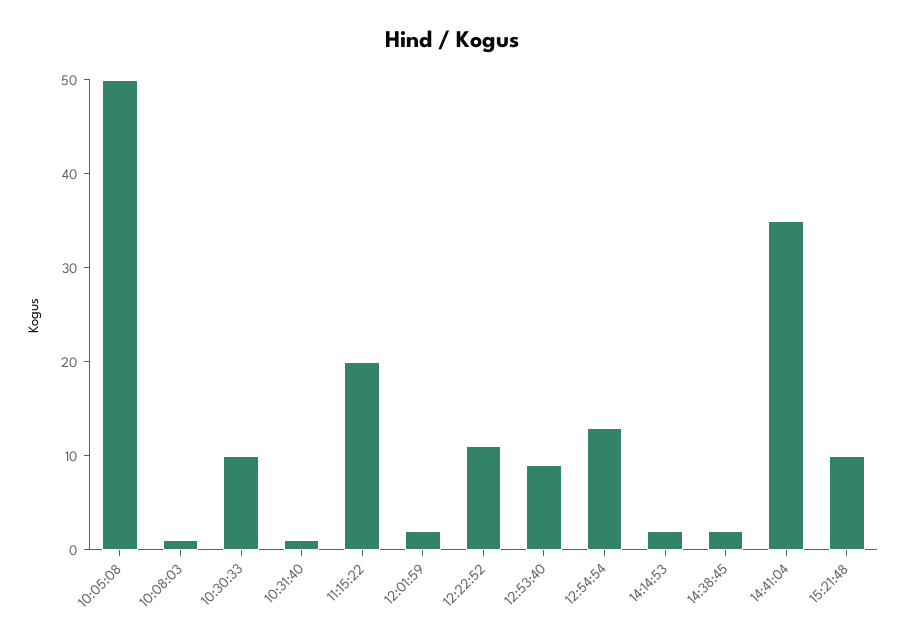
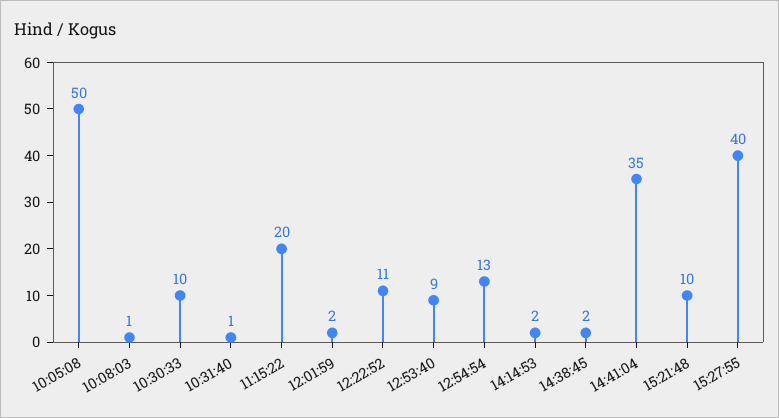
15:27:55: none -> 40

